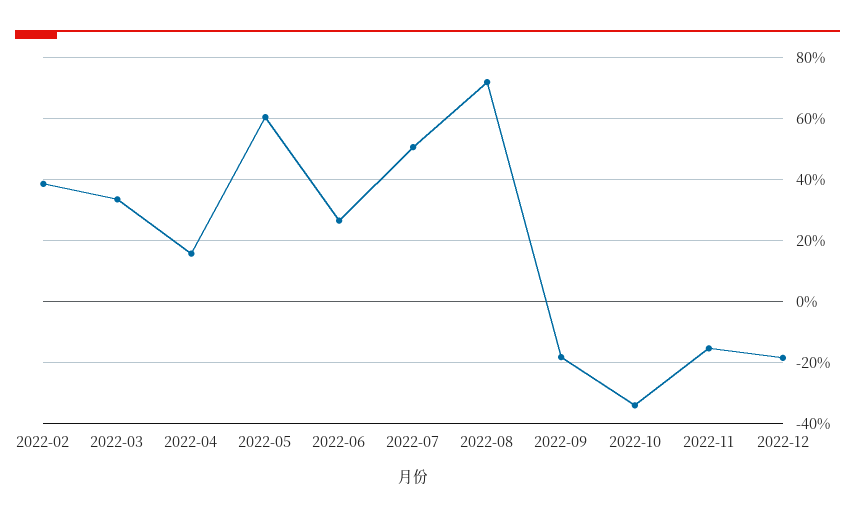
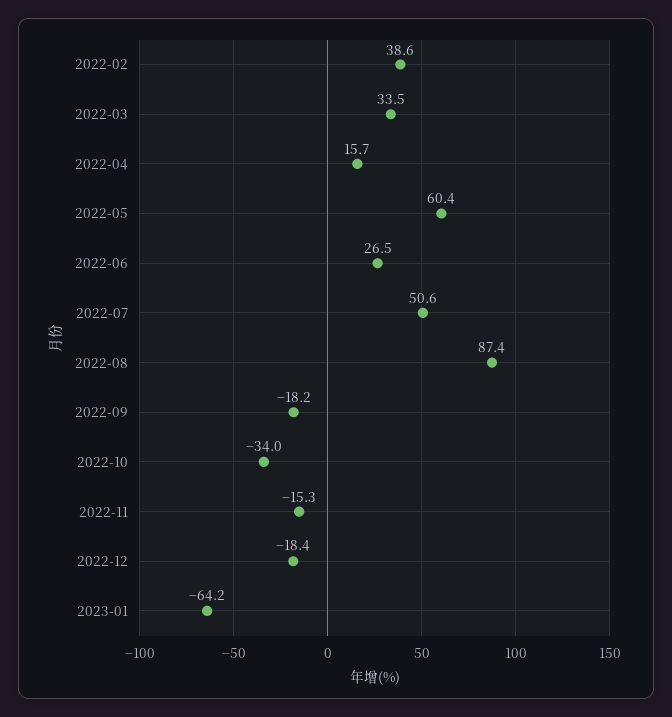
2022-08: 72 -> 87.4
2023-01: none -> -64.2

